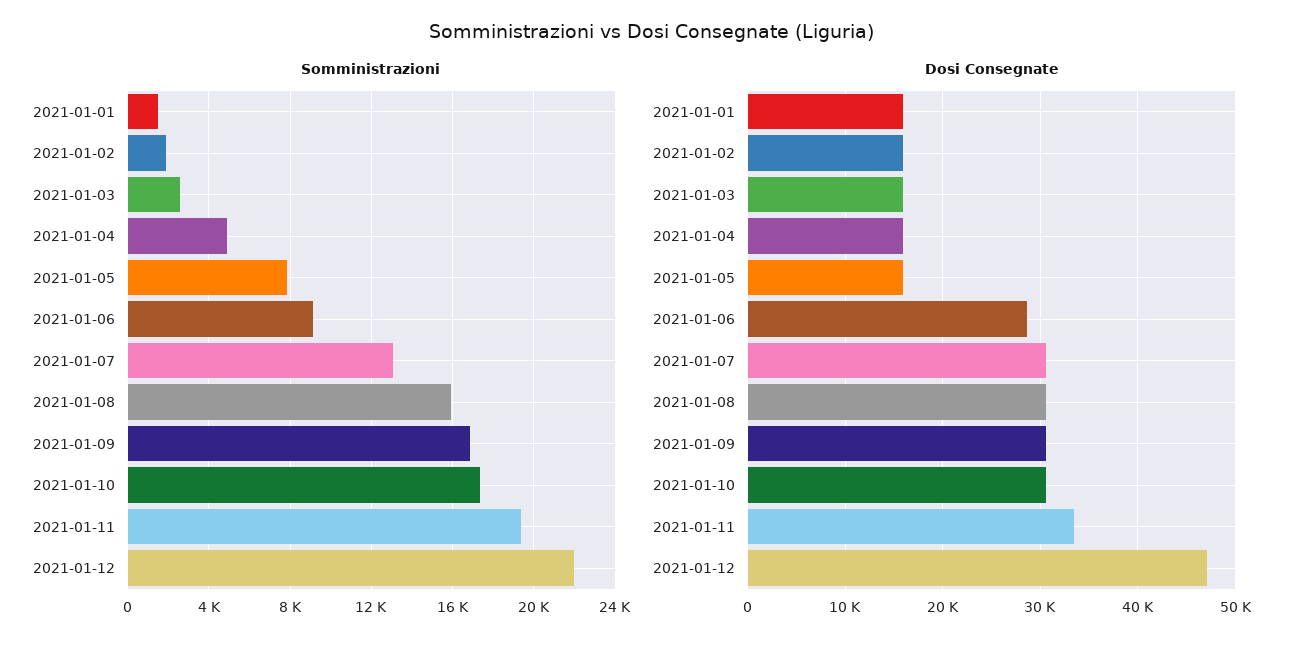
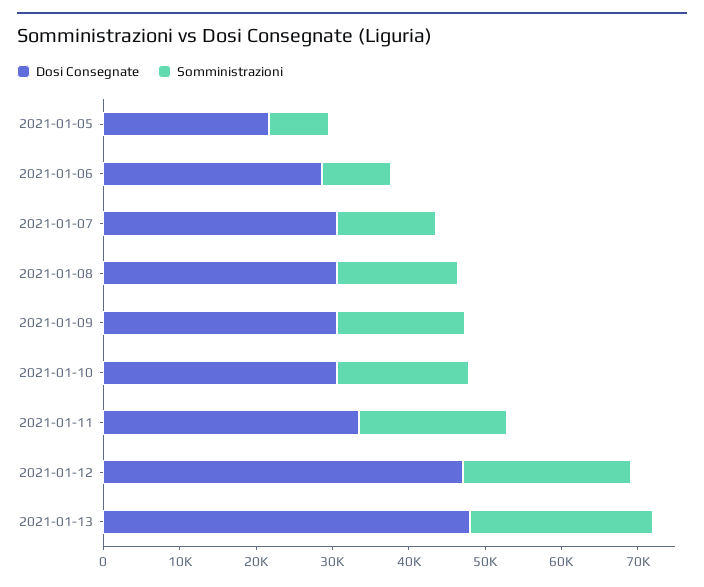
Somministrazioni, 2021-01-01: 1500 -> none
Somministrazioni, 2021-01-02: 2000 -> none
Somministrazioni, 2021-01-03: 2500 -> none
Somministrazioni, 2021-01-04: 5000 -> none
Dosi Consegnate, 2021-01-01: 16000 -> none
Dosi Consegnate, 2021-01-02: 16000 -> none
Dosi Consegnate, 2021-01-03: 16000 -> none
Dosi Consegnate, 2021-01-04: 16000 -> none
Dosi Consegnate, 2021-01-05: 16000 -> 22000
Dosi Consegnate, 2021-01-13: none -> 48000
Somministrazioni, 2021-01-13: none -> 24000

